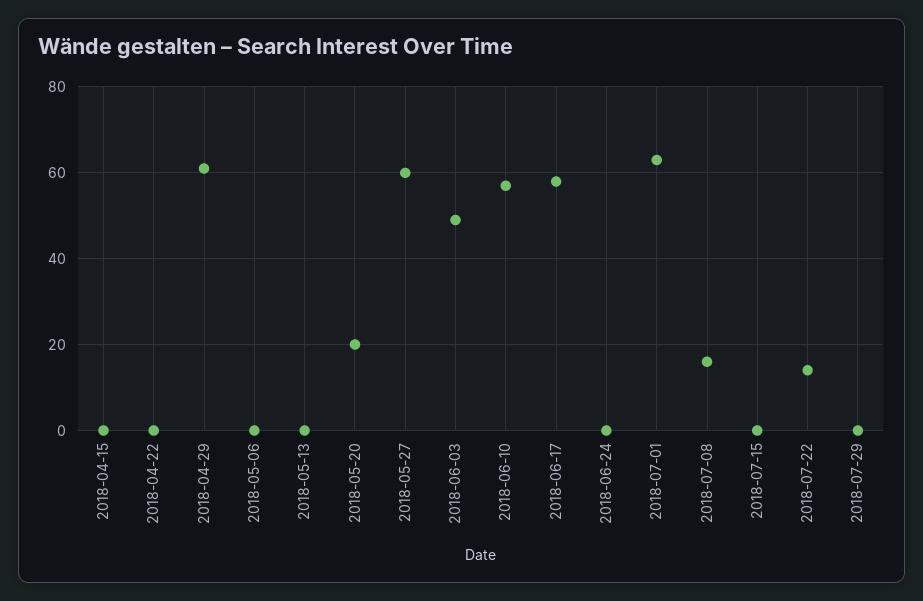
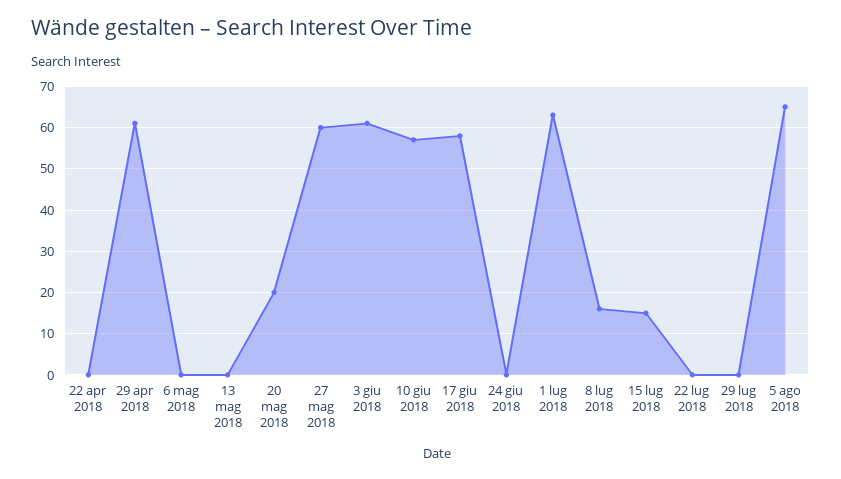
2018-04-15: 0 -> none
2018-06-03: 50 -> 60
2018-07-15: 0 -> 15
2018-07-22: 15 -> 0
5 ago 2018: none -> 65

